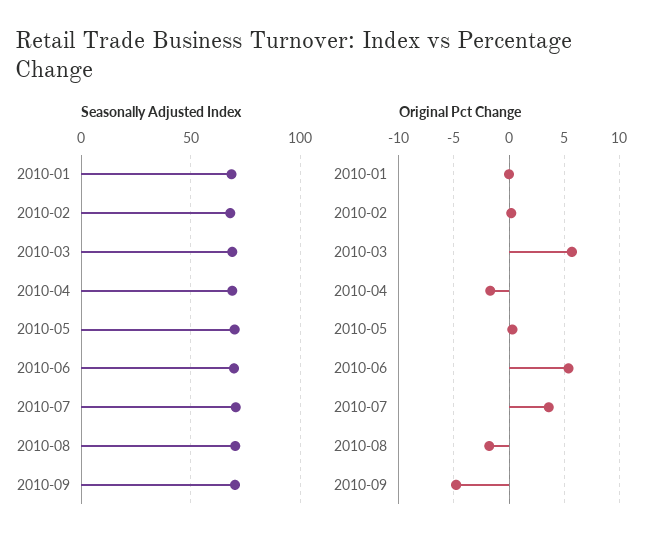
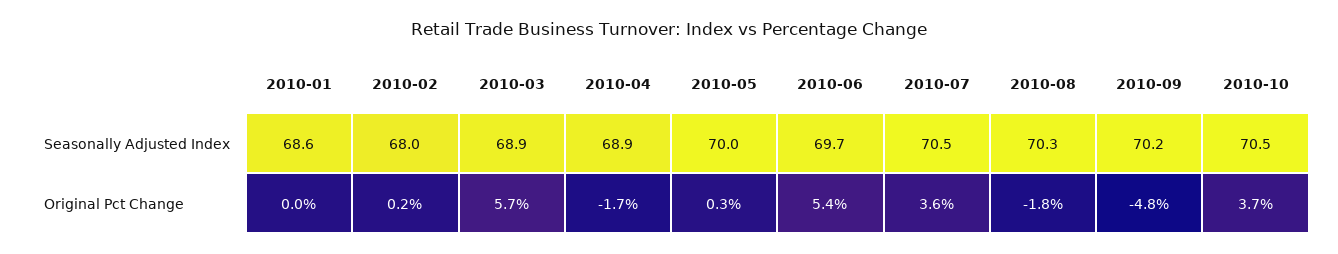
Seasonally Adjusted Index, 2010-10: none -> 70.5
Original Pct Change, 2010-10: none -> 3.7

